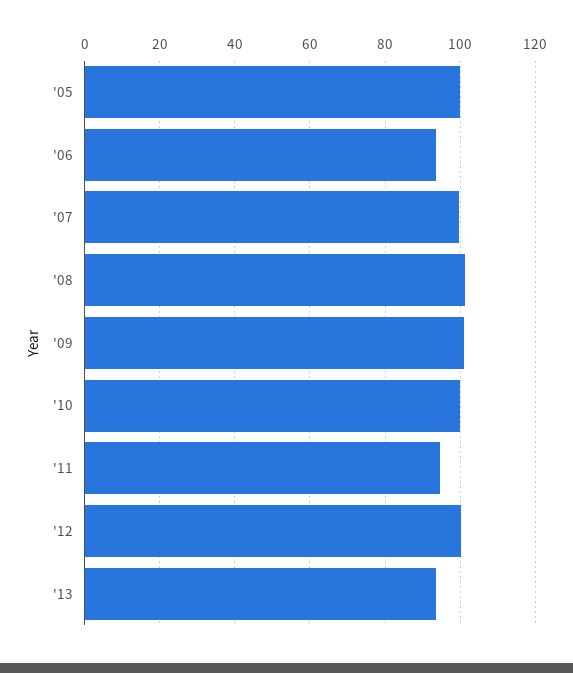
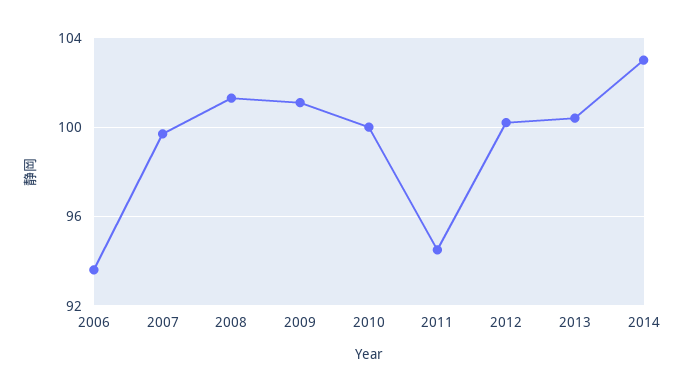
'05: 100 -> none
'13: 94 -> 100.5
2014: none -> 103

